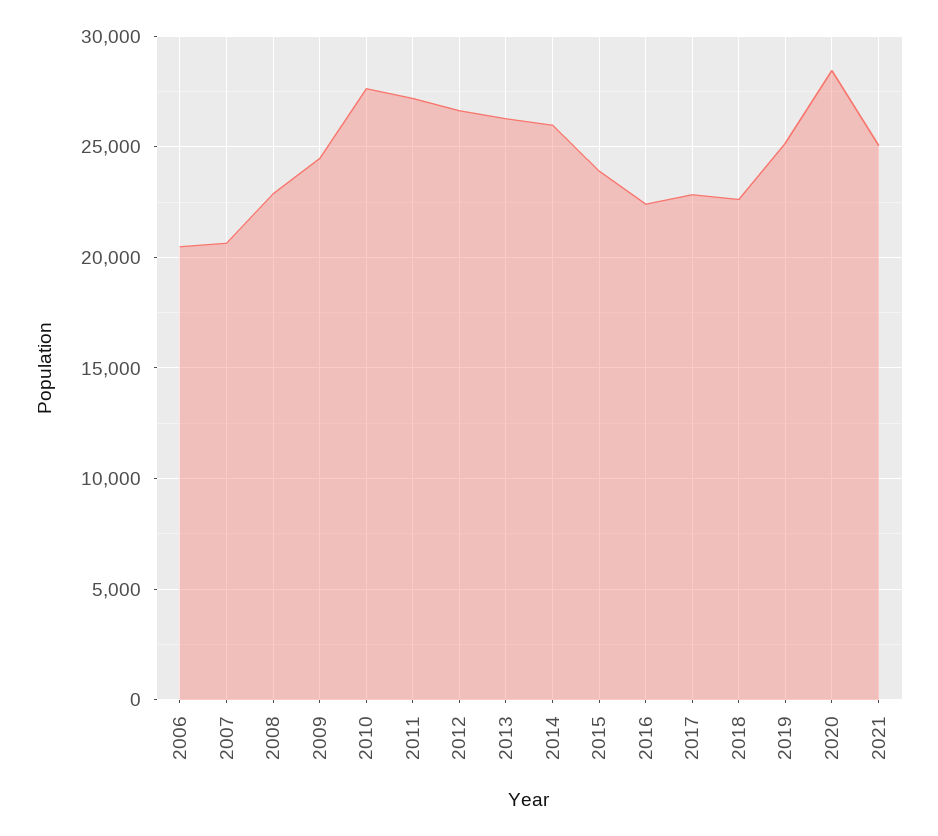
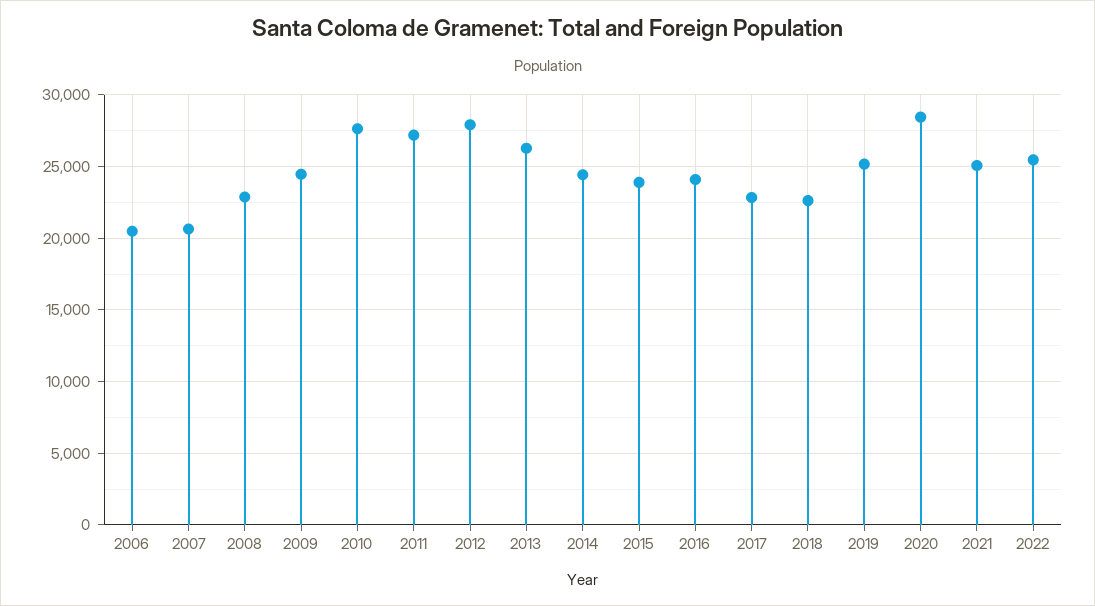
2012: 26500 -> 28000
2014: 26000 -> 24500
2016: 22500 -> 24000
2022: none -> 25500

